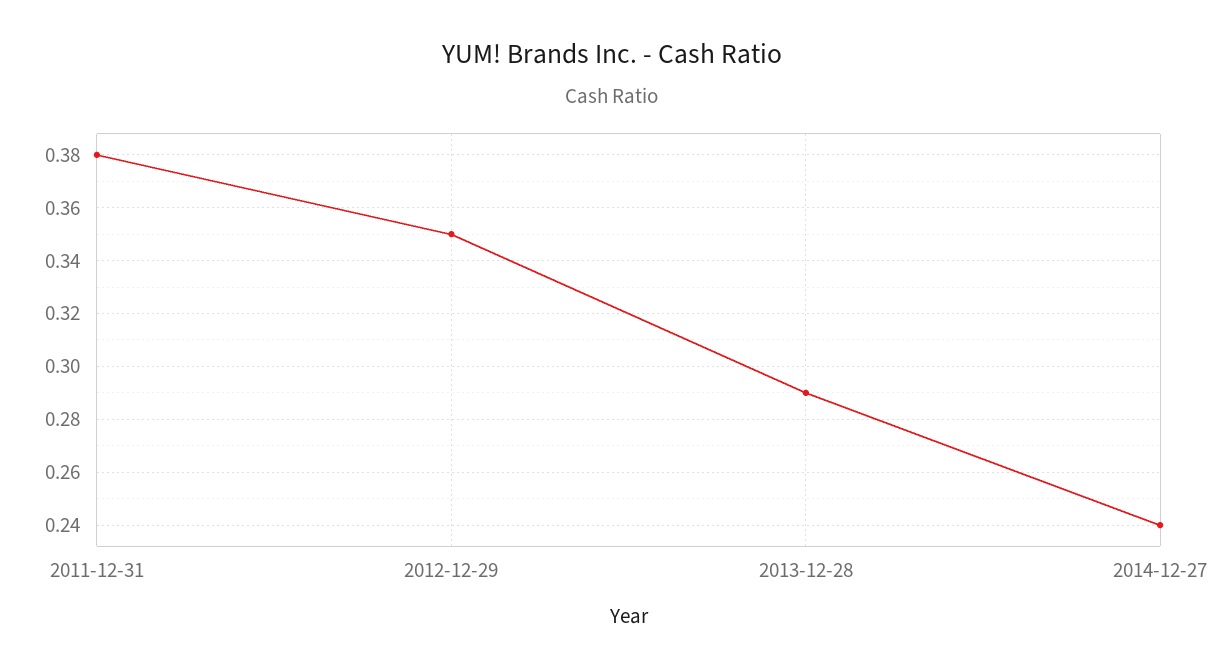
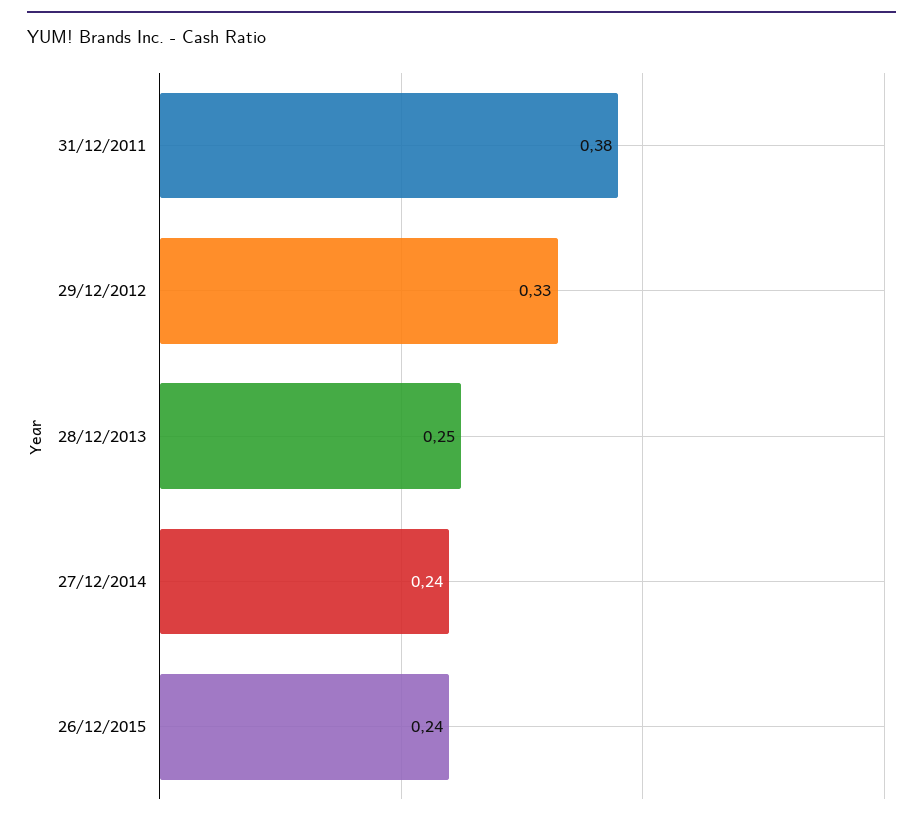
2012-12-29: 0.35 -> 0.33
2013-12-28: 0.29 -> 0.25
26/12/2015: none -> 0.24

